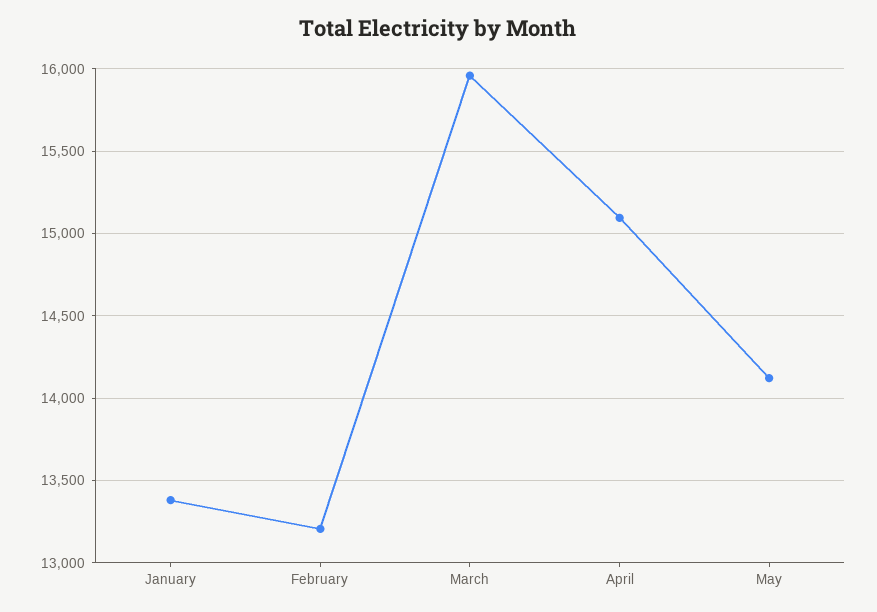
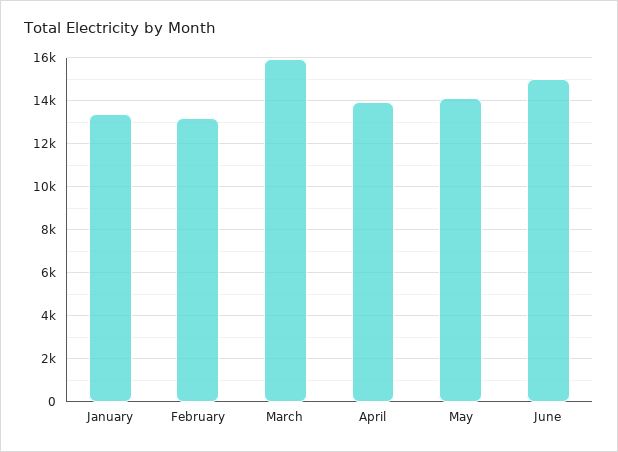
April: 15100 -> 14000
June: none -> 15000

